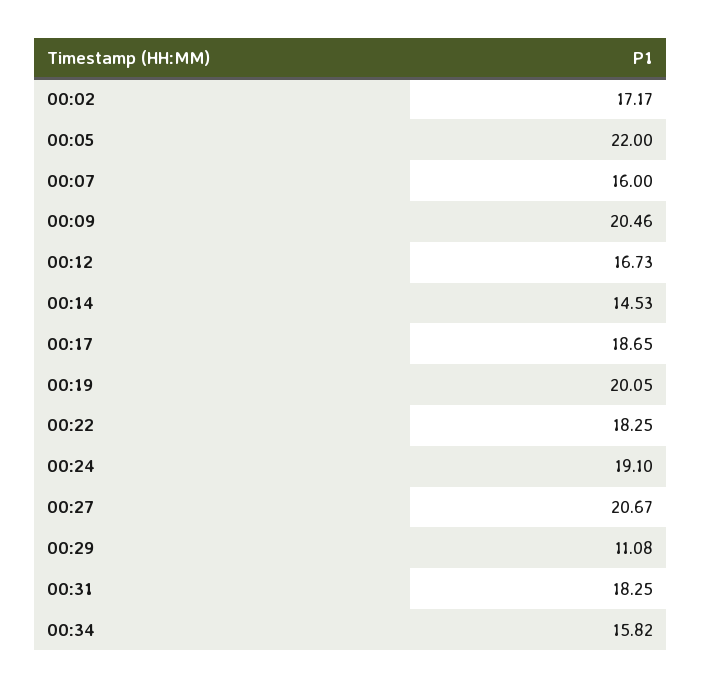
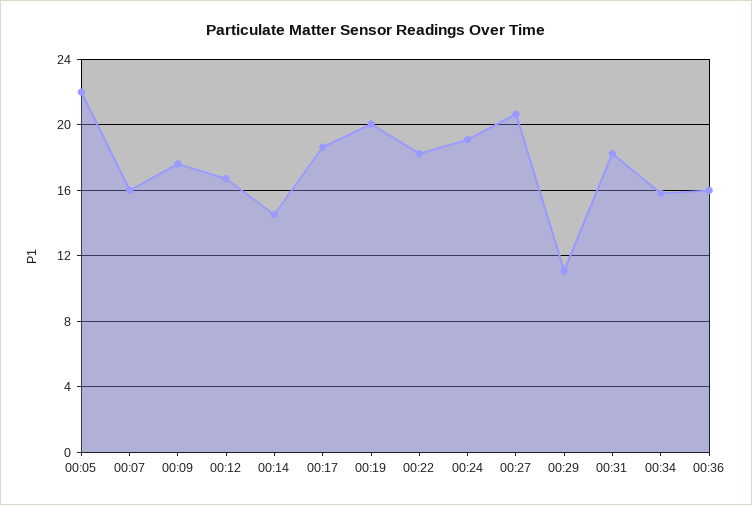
00:02: 17.17 -> none
00:09: 20.46 -> 17.5
00:36: none -> 16

